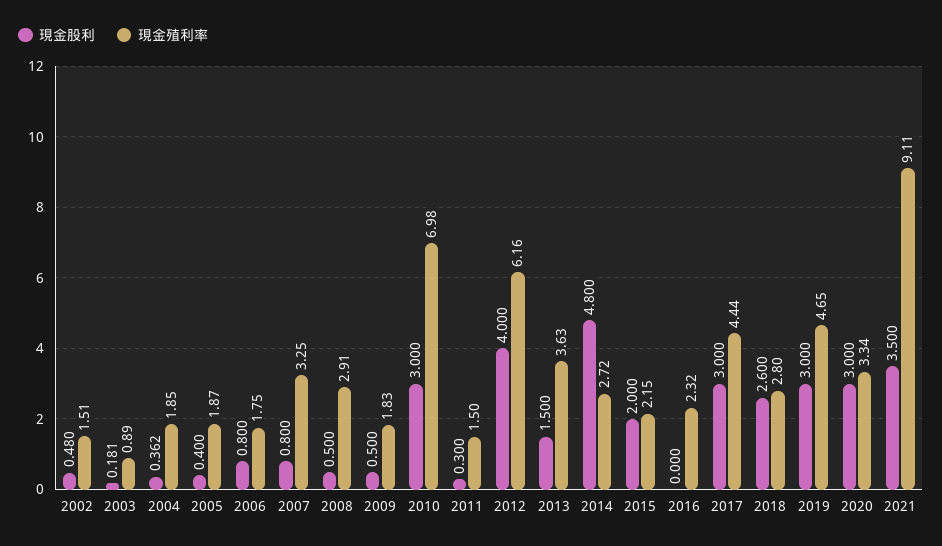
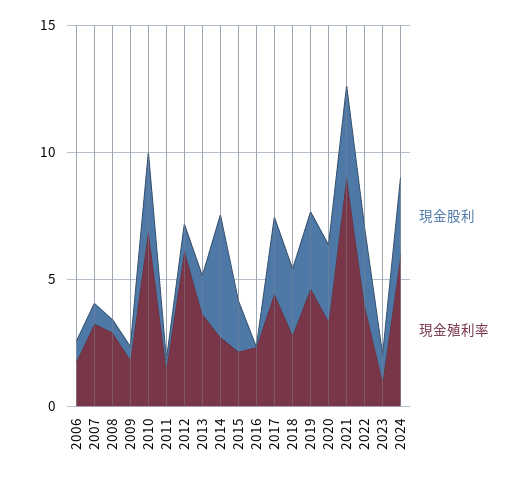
現金股利, 2002: 0.48 -> none
現金殖利率, 2002: 1.51 -> none
現金股利, 2003: 0.181 -> none
現金殖利率, 2003: 0.89 -> none
現金股利, 2004: 0.362 -> none
現金殖利率, 2004: 1.85 -> none
現金股利, 2005: 0.4 -> none
現金殖利率, 2005: 1.87 -> none
現金股利, 2012: 4 -> 1
現金股利, 2022: none -> 3
現金殖利率, 2022: none -> 4
現金股利, 2023: none -> 1
現金殖利率, 2023: none -> 1
現金股利, 2024: none -> 3
現金殖利率, 2024: none -> 6

